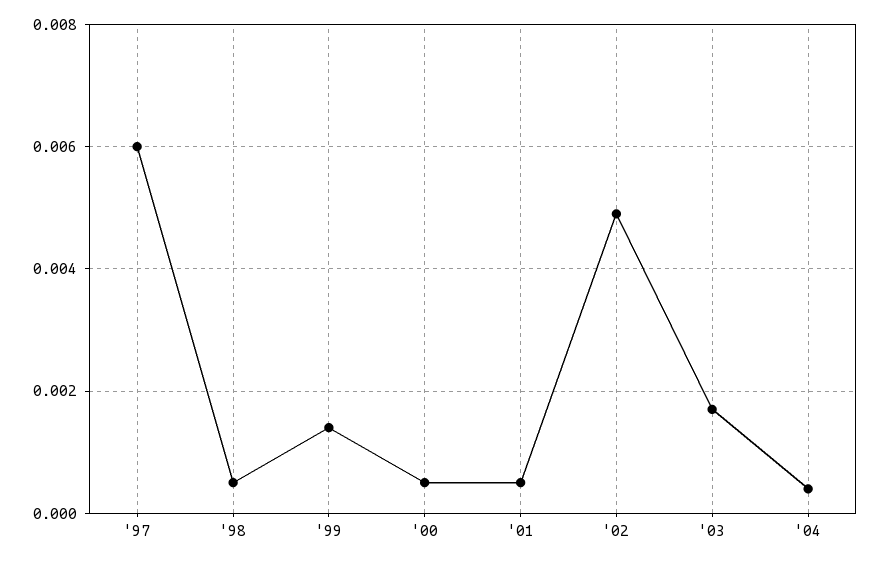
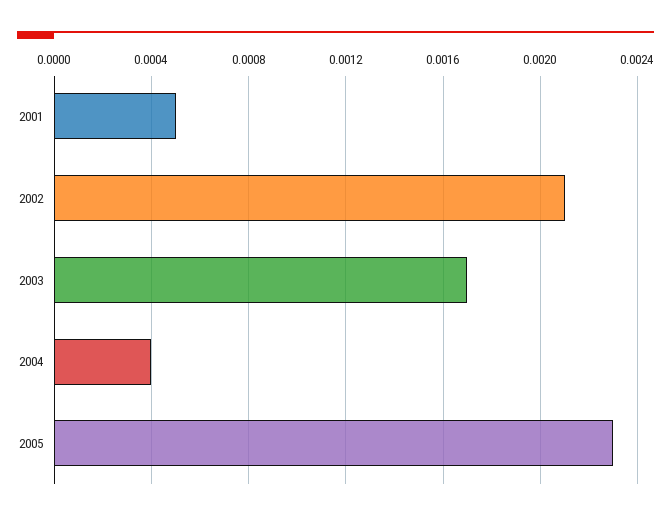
'97: 0.006 -> none
'98: 0.0005 -> none
'99: 0.0015 -> none
'00: 0.0005 -> none
'02: 0.005 -> 0.0021
2005: none -> 0.0023

